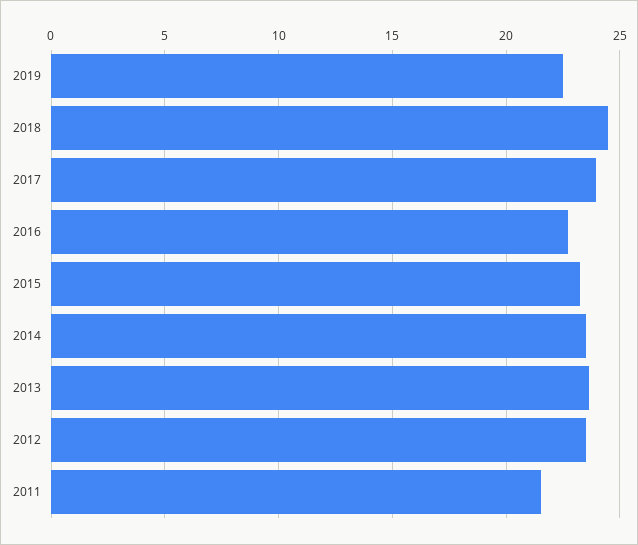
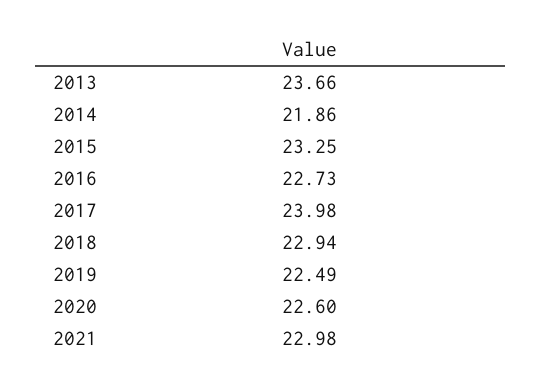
2018: 24.5 -> 22.94
2014: 23.5 -> 21.86
2012: 23.5 -> none
2011: 21.5 -> none
2020: none -> 22.6
2021: none -> 22.98

